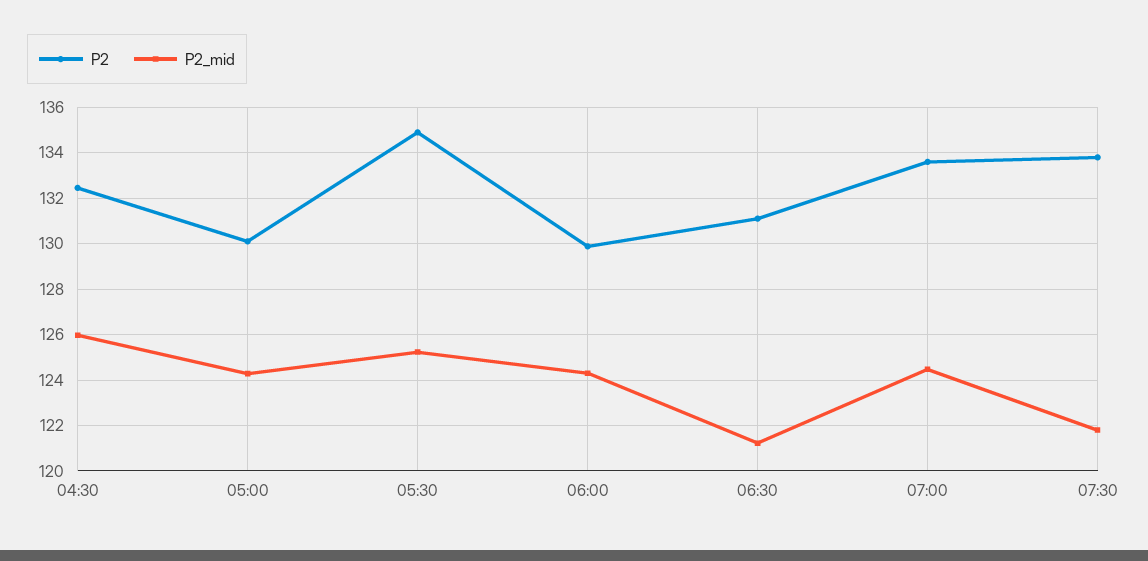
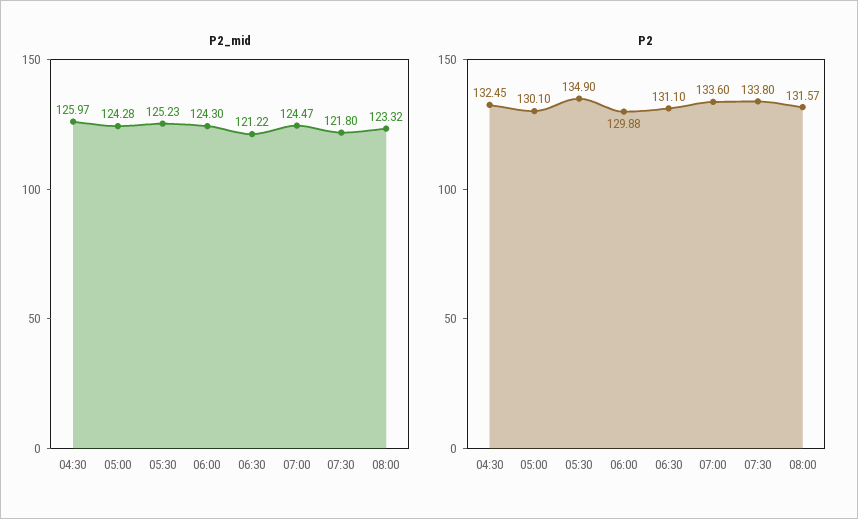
P2_mid, 08:00: none -> 123.32
P2, 08:00: none -> 131.57

